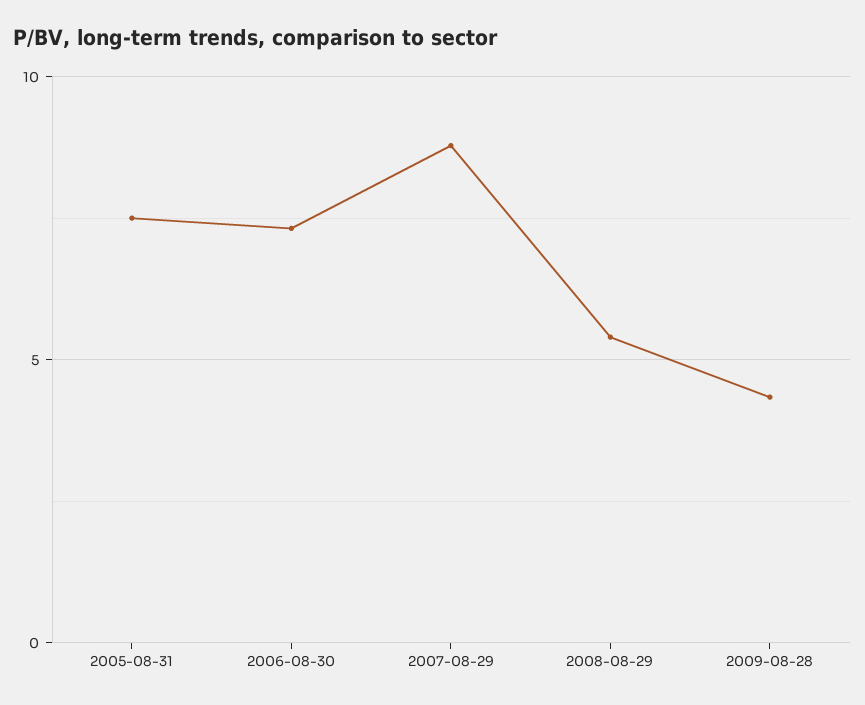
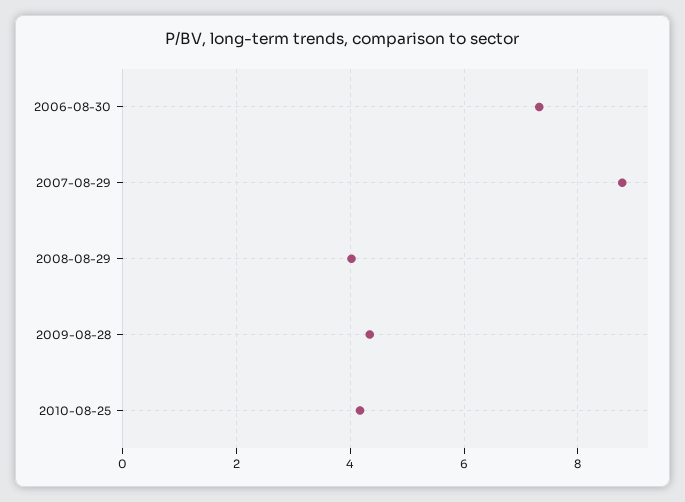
2005-08-31: 7.5 -> none
2008-08-29: 5.5 -> 4
2010-08-25: none -> 4.2

